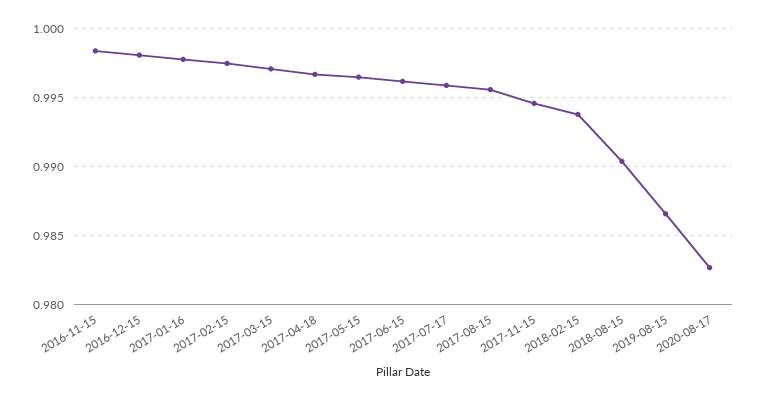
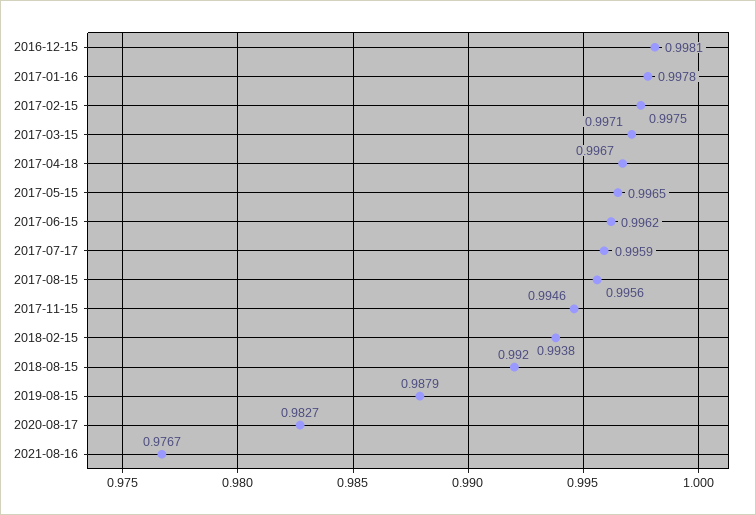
2016-11-15: 0.9985 -> none
2018-08-15: 0.9905 -> 0.992
2019-08-15: 0.9865 -> 0.9879
2021-08-16: none -> 0.9767

